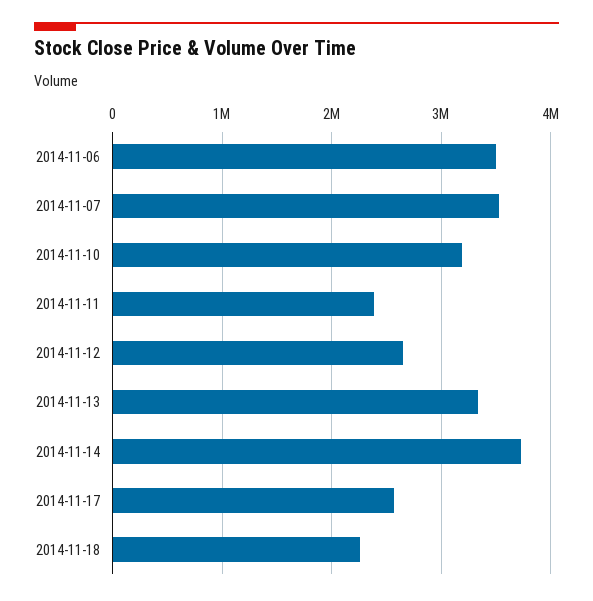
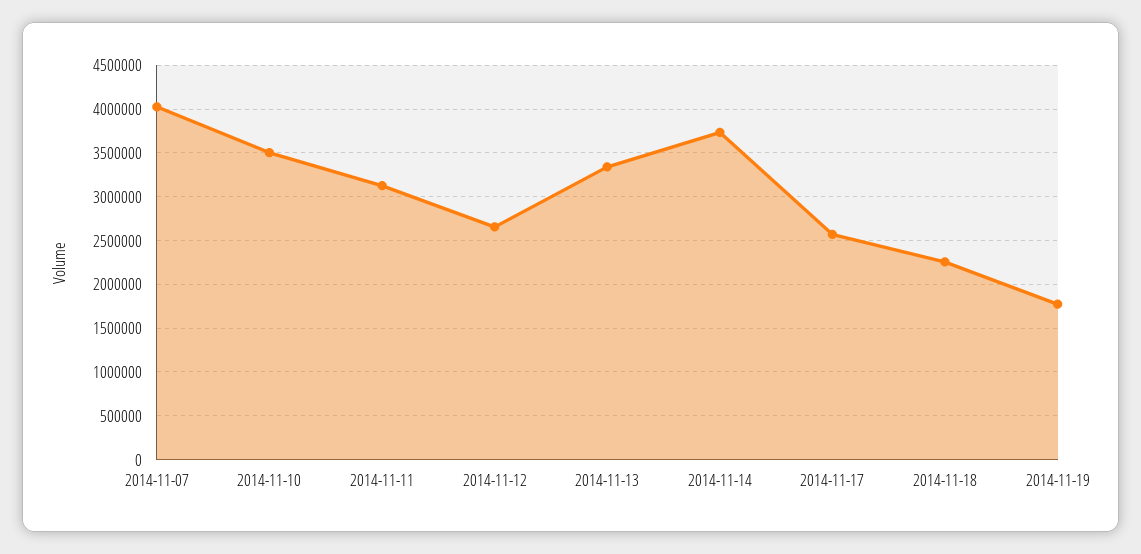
2014-11-06: 3500000 -> none
2014-11-07: 3500000 -> 4000000
2014-11-10: 3200000 -> 3500000
2014-11-11: 2400000 -> 3100000
2014-11-19: none -> 1800000

